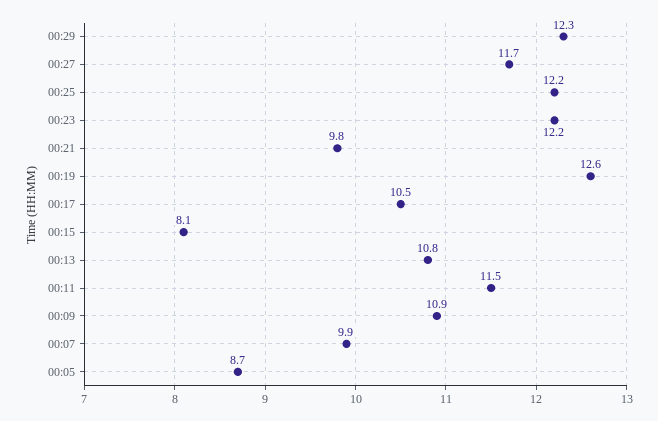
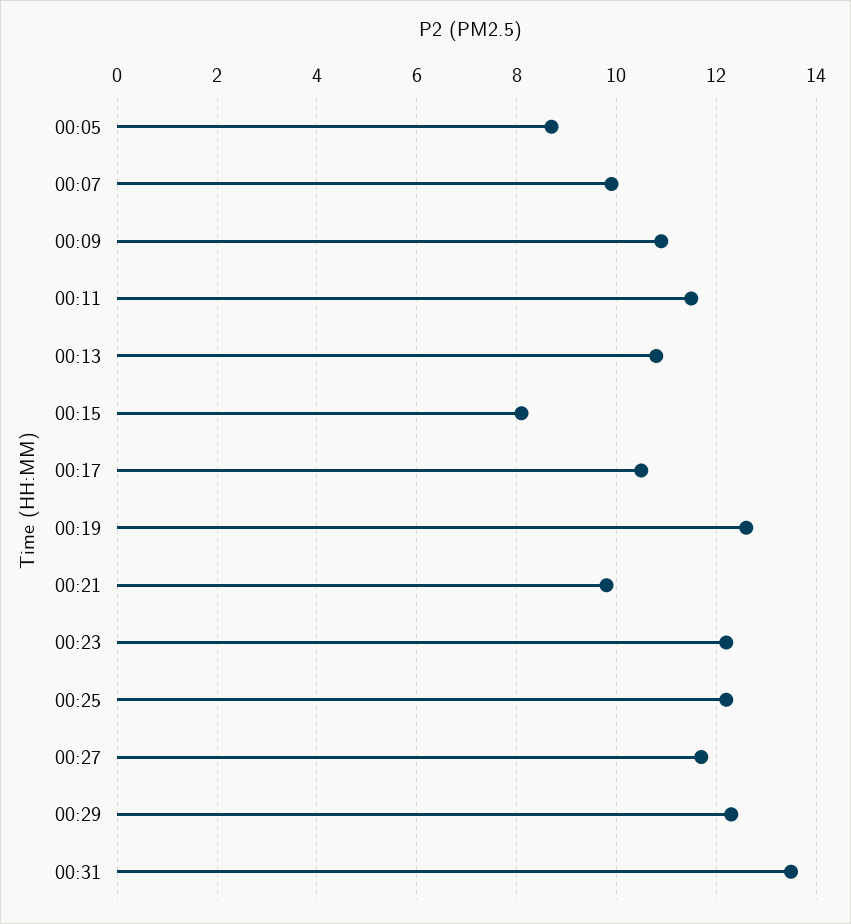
00:31: none -> 13.5

